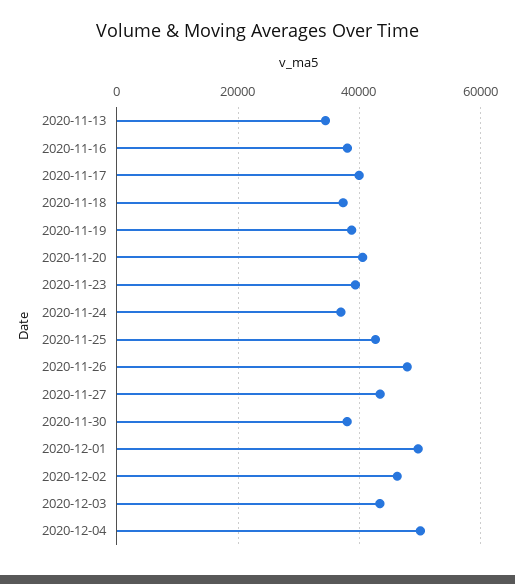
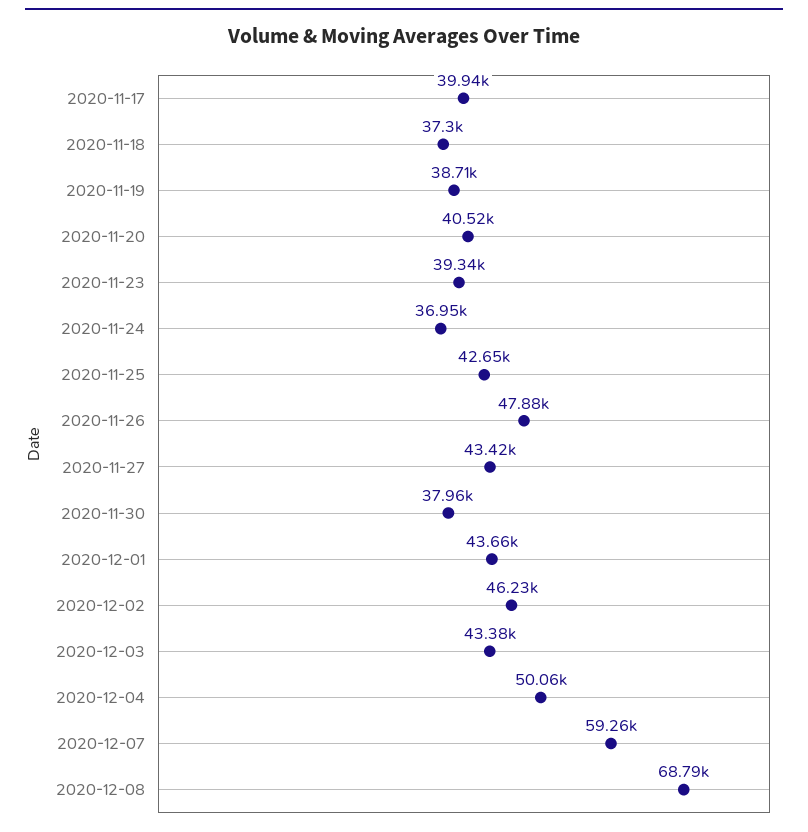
2020-11-13: 34000 -> none
2020-11-16: 38000 -> none
2020-12-01: 50000 -> 43660
2020-12-07: none -> 59260
2020-12-08: none -> 68790

